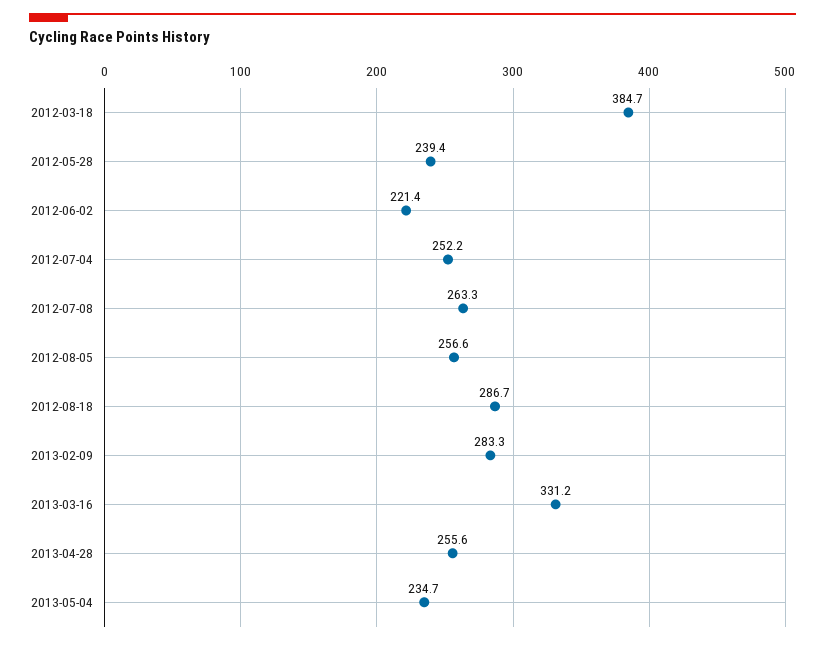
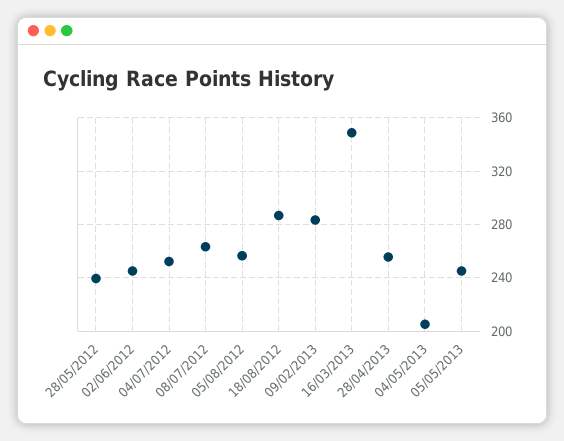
2012-03-18: 384.7 -> none
2012-06-02: 221.4 -> 245
2013-03-16: 331.2 -> 350
2013-05-04: 234.7 -> 205
05/05/2013: none -> 245

